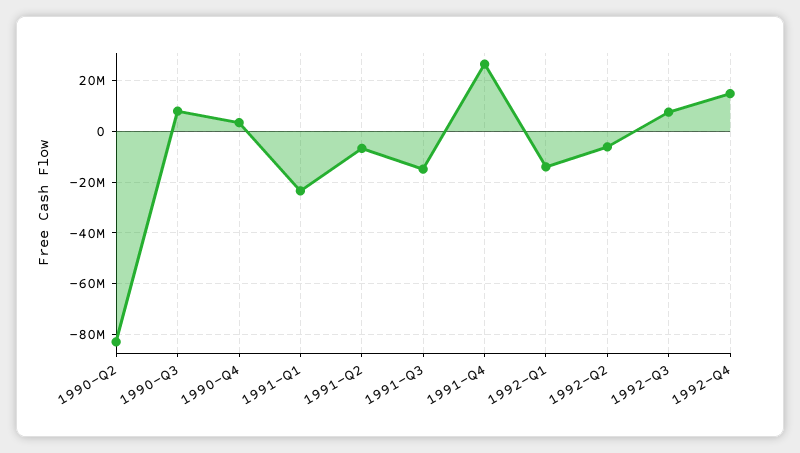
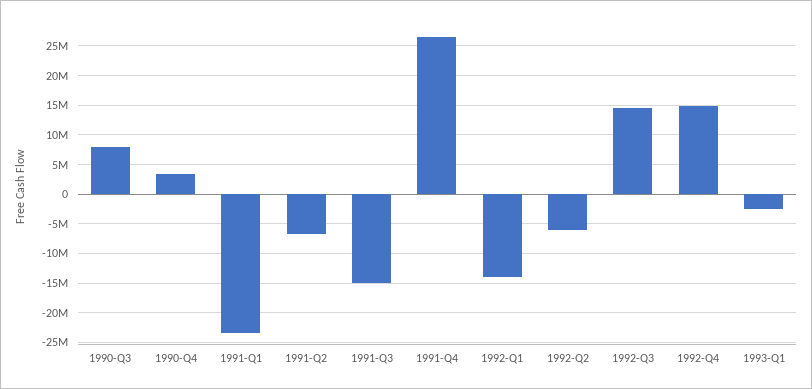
1990-Q2: -82500000 -> none
1992-Q3: 7500000 -> 15000000
1993-Q1: none -> -2500000

